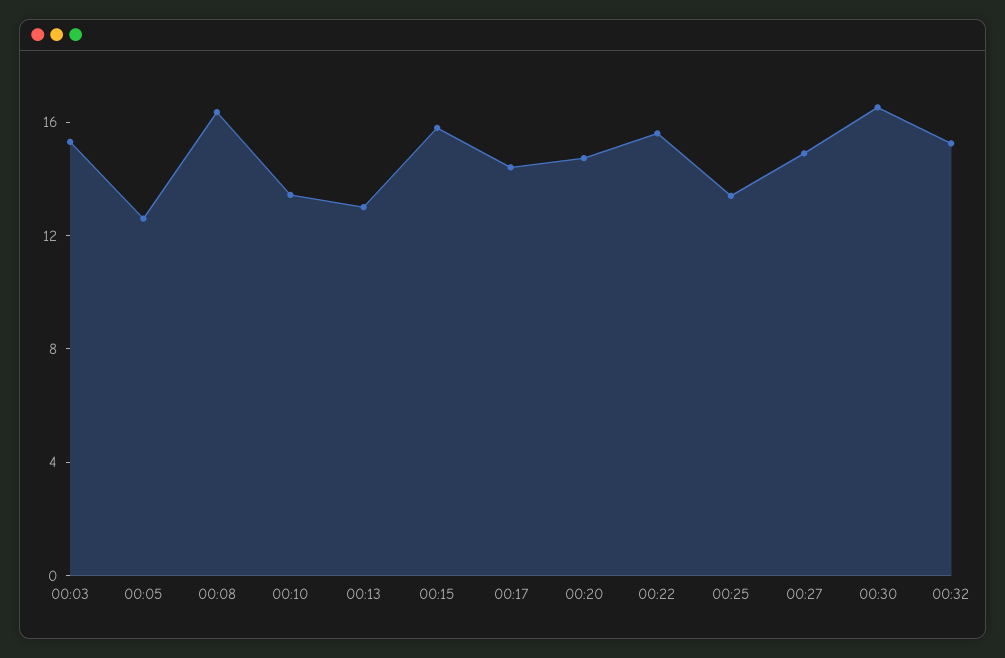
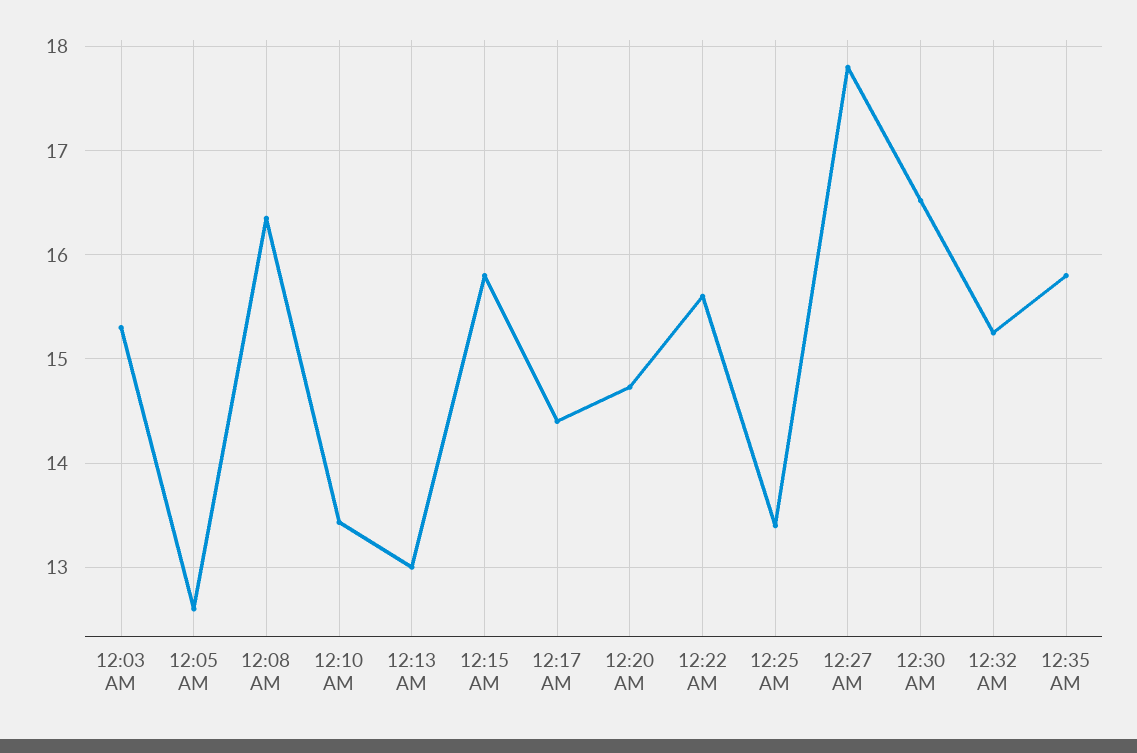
00:27: 15 -> 17.8
12:35 AM: none -> 15.8

